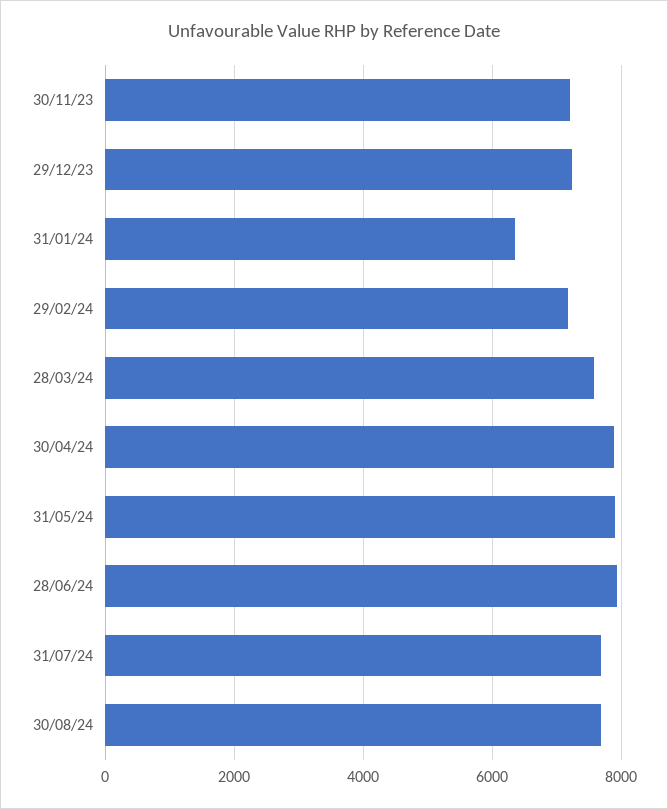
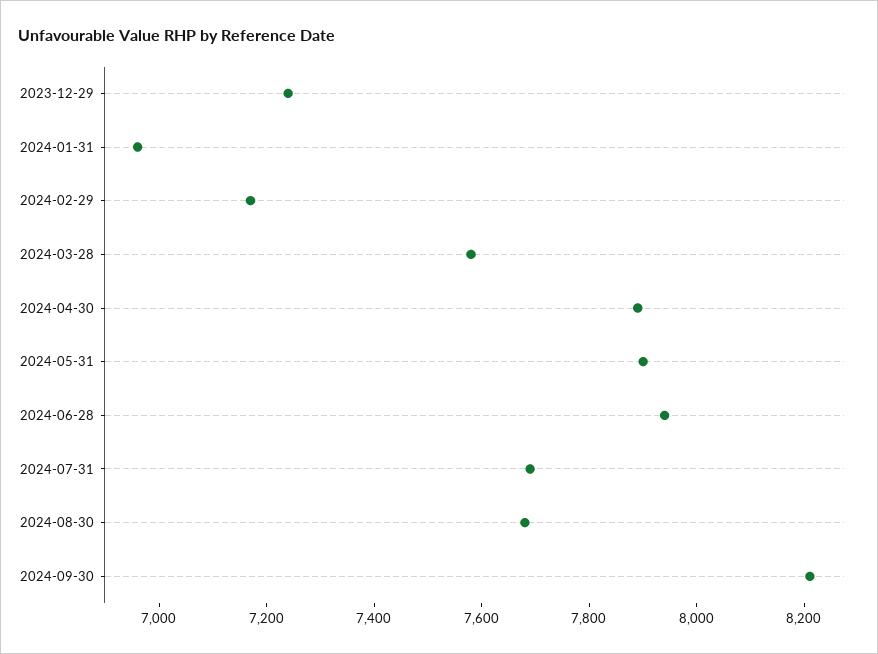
30/11/23: 7200 -> none
31/01/24: 6400 -> 6950
2024-09-30: none -> 8200

